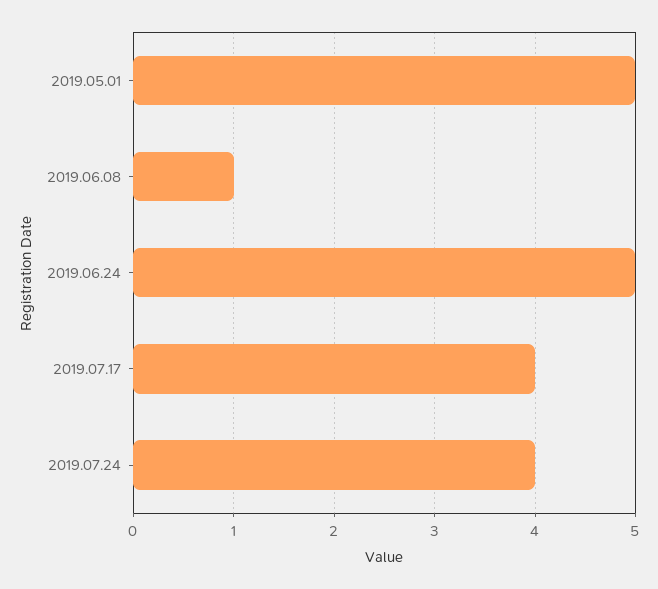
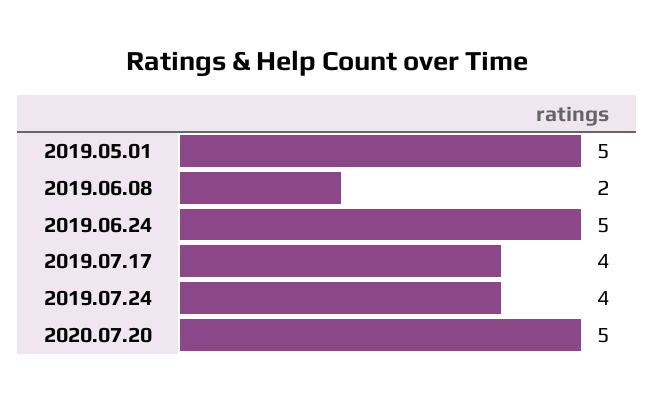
2019.06.08: 1 -> 2
2020.07.20: none -> 5

